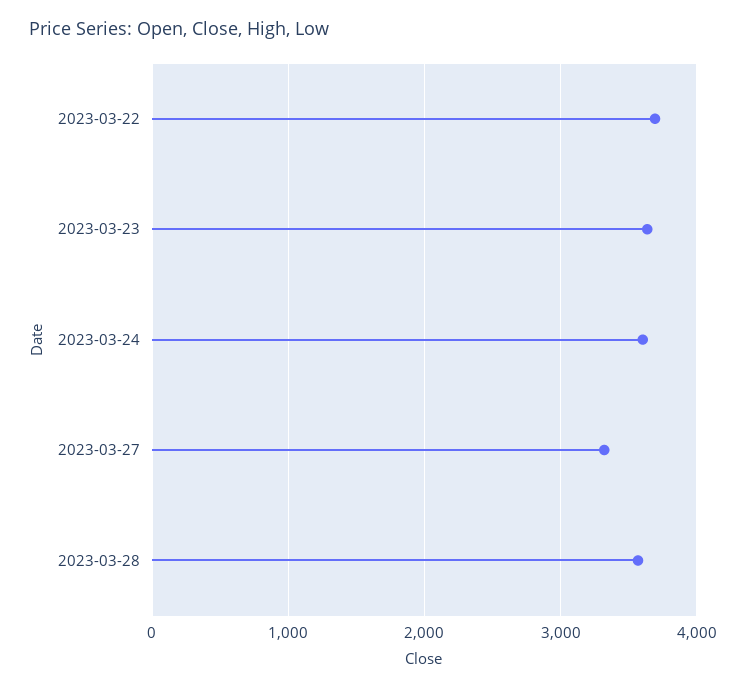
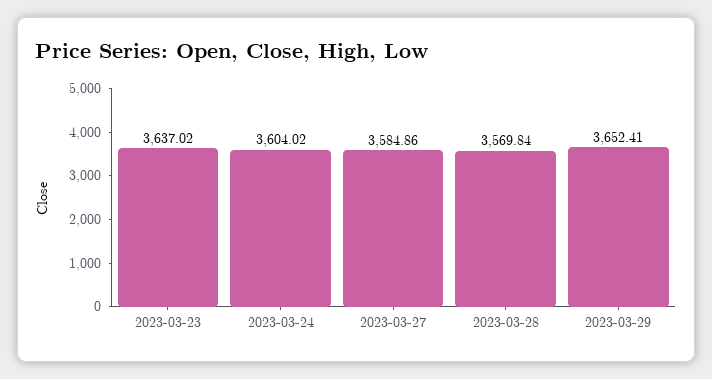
2023-03-22: 3700 -> none
2023-03-27: 3300 -> 3584.86
2023-03-29: none -> 3652.41

